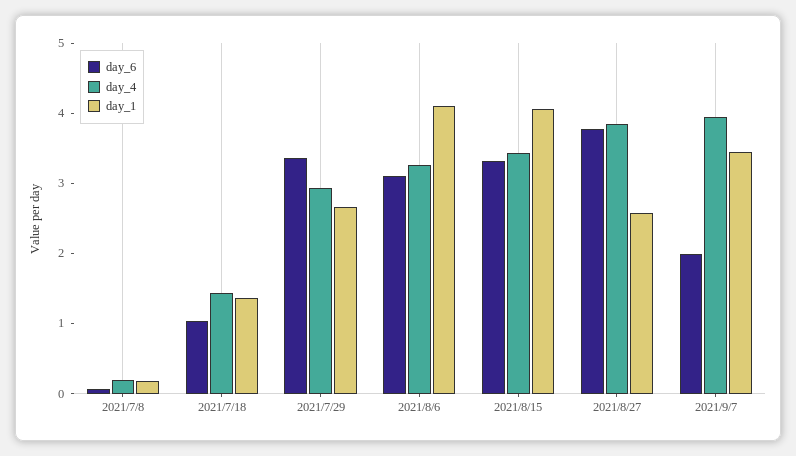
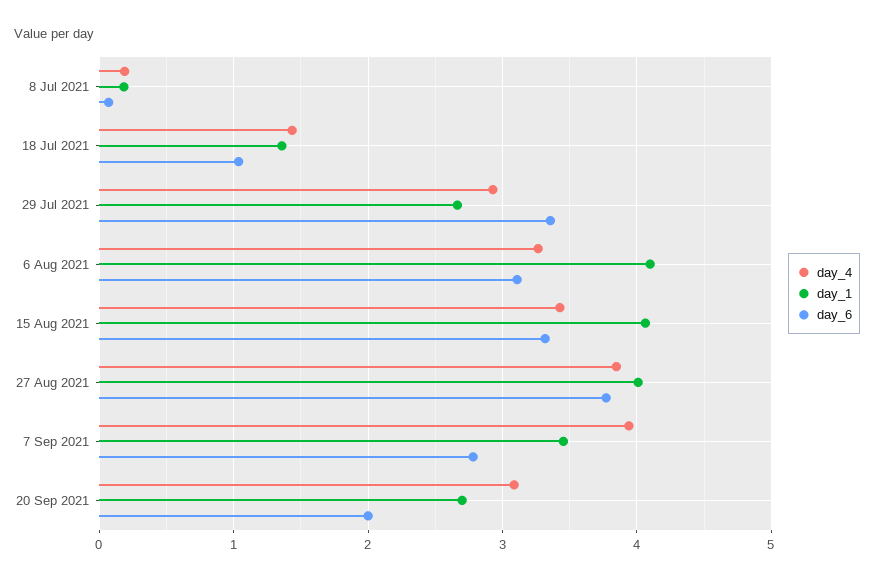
day_1, 2021/8/27: 2.6 -> 4
day_6, 2021/9/7: 2 -> 2.8
day_4, 20 Sep 2021: none -> 3.1
day_1, 20 Sep 2021: none -> 2.7
day_6, 20 Sep 2021: none -> 2

